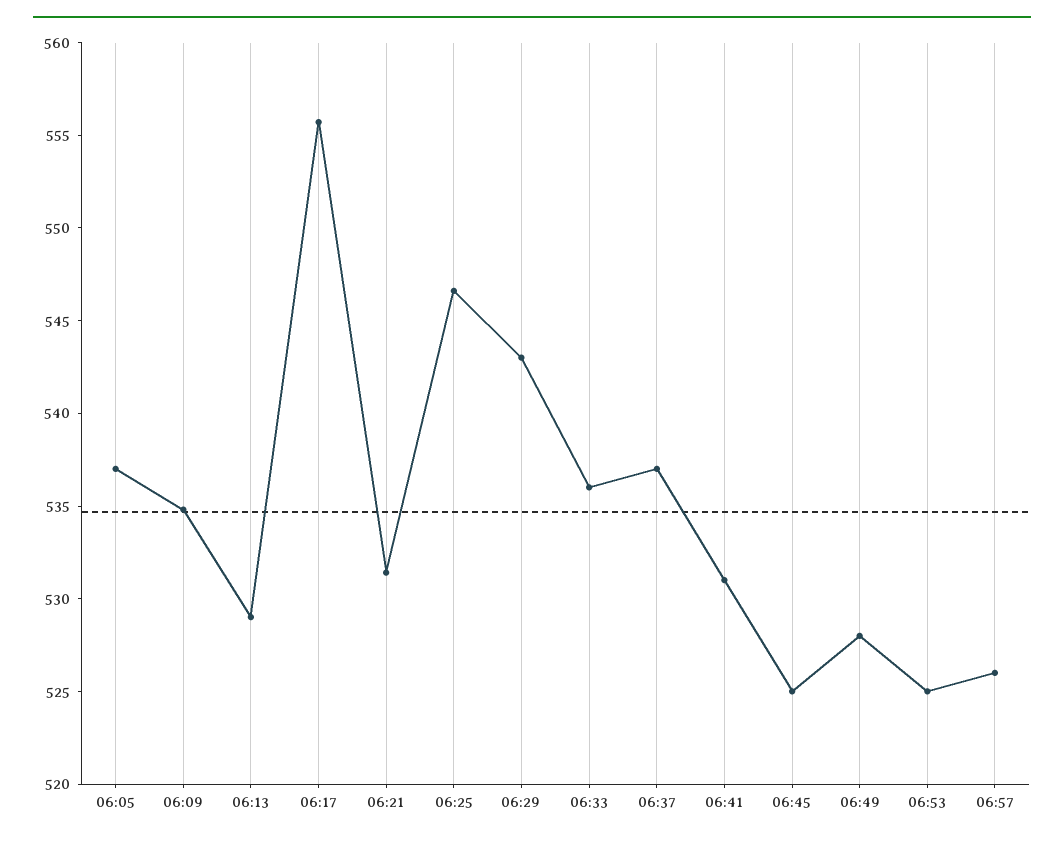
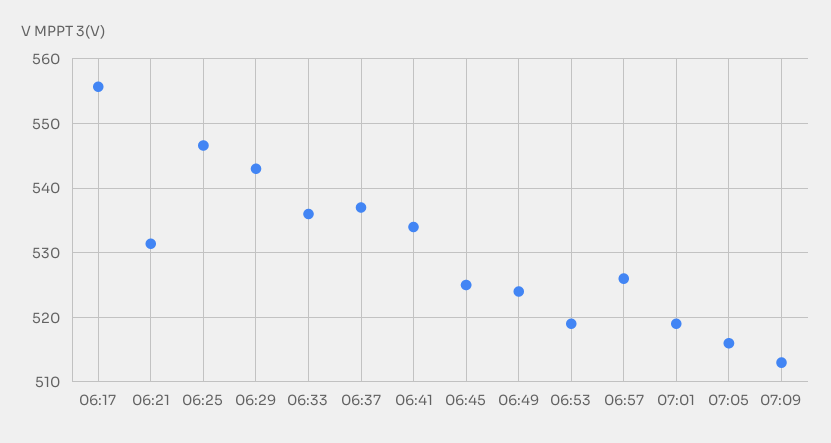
06:05: 537 -> none
06:09: 535 -> none
06:13: 529 -> none
06:41: 531 -> 534
06:49: 528 -> 524
06:53: 525 -> 519
07:01: none -> 519
07:05: none -> 516
07:09: none -> 513

